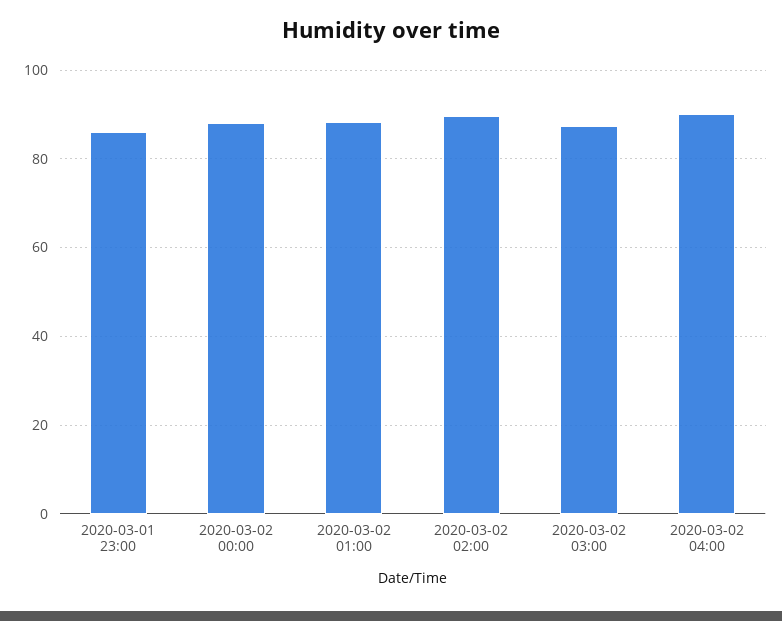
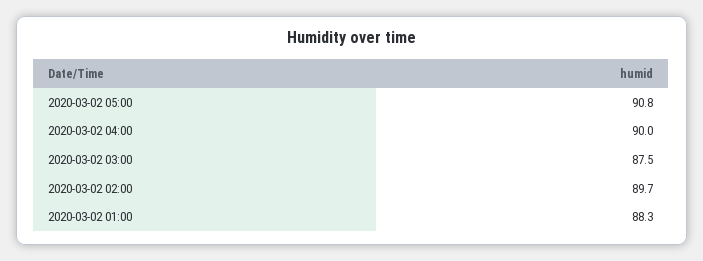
2020-03-01 23:00: 86 -> none
2020-03-02 00:00: 88 -> none
2020-03-02 05:00: none -> 90.8

